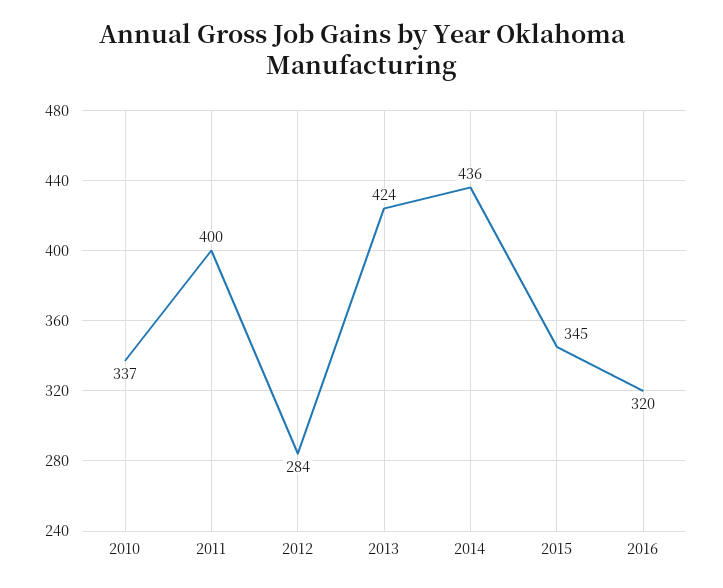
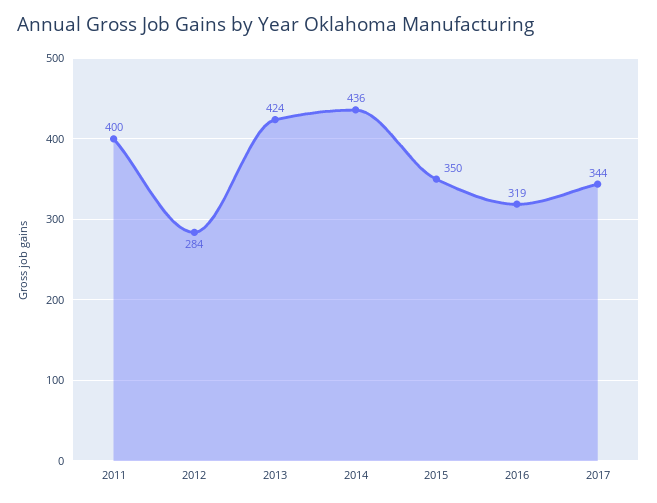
2010: 337 -> none
2015: 345 -> 350
2016: 320 -> 319
2017: none -> 344

